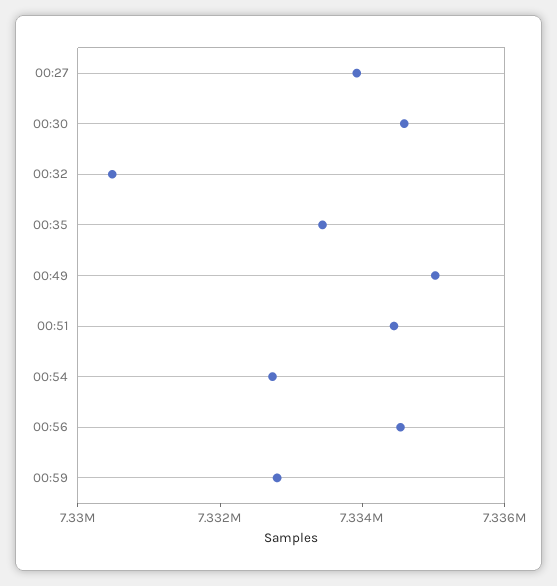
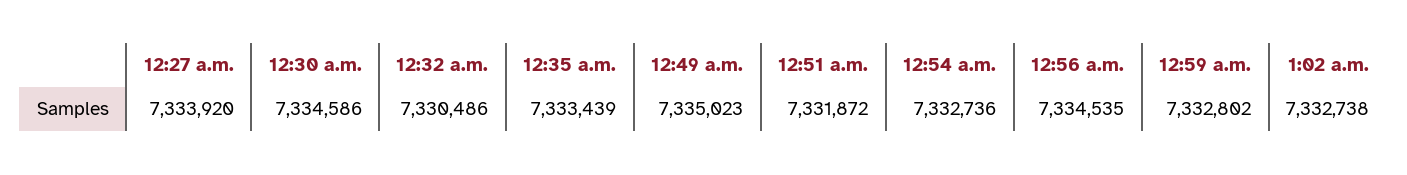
00:51: 7334500 -> 7331872
1:02 a.m.: none -> 7332738

